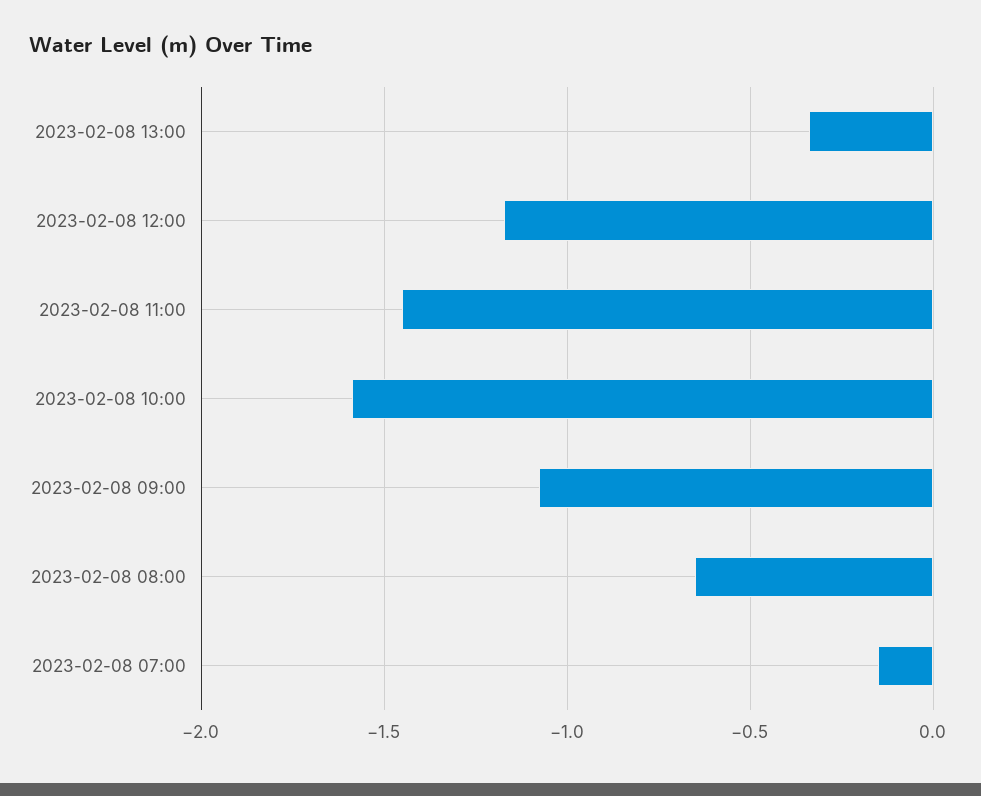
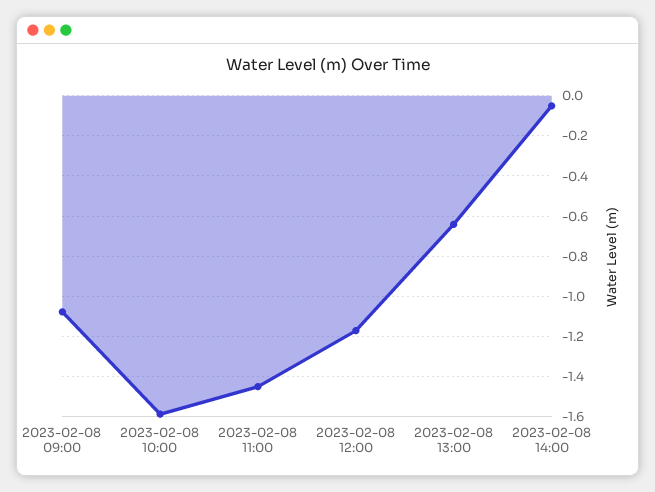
2023-02-08 13:00: -0.35 -> -0.65
2023-02-08 08:00: -0.65 -> none
2023-02-08 07:00: -0.15 -> none
2023-02-08 14:00: none -> -0.05

